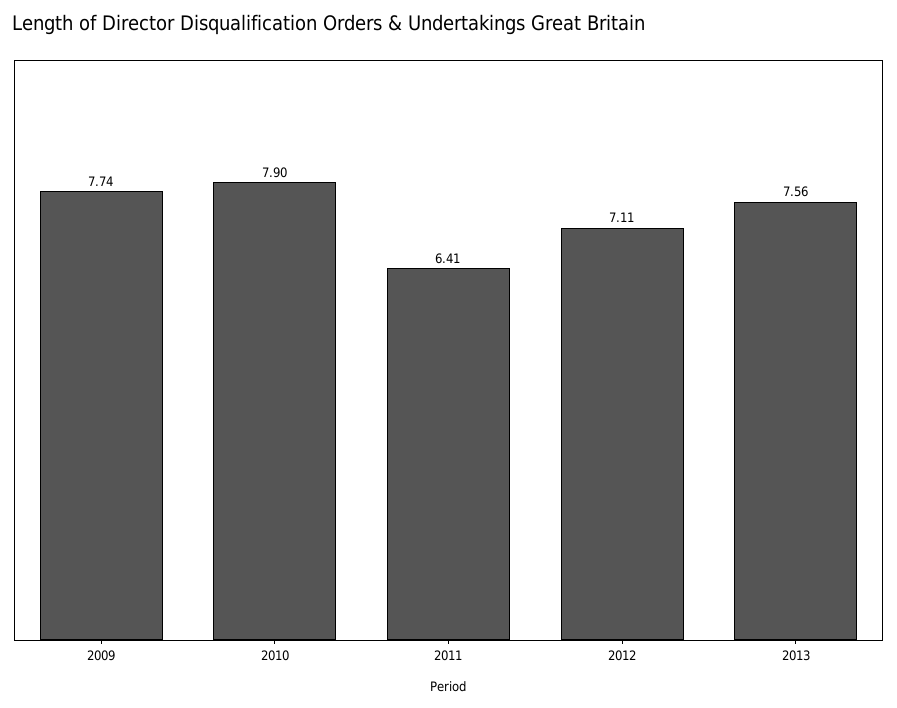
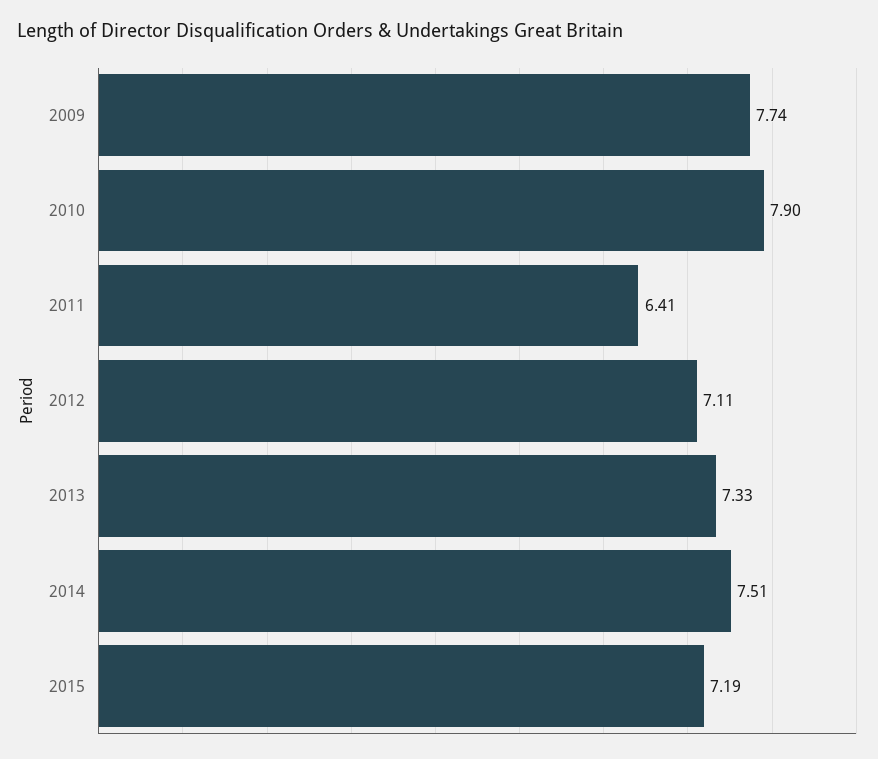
2013: 7.56 -> 7.33
2014: none -> 7.51
2015: none -> 7.19

